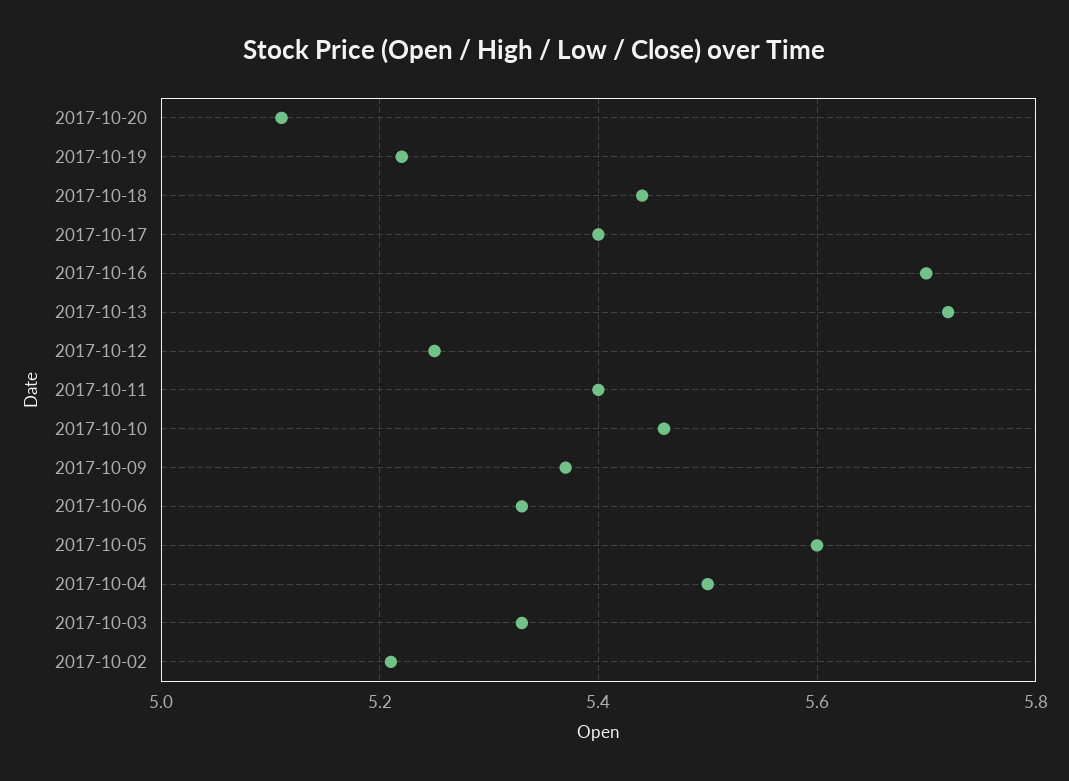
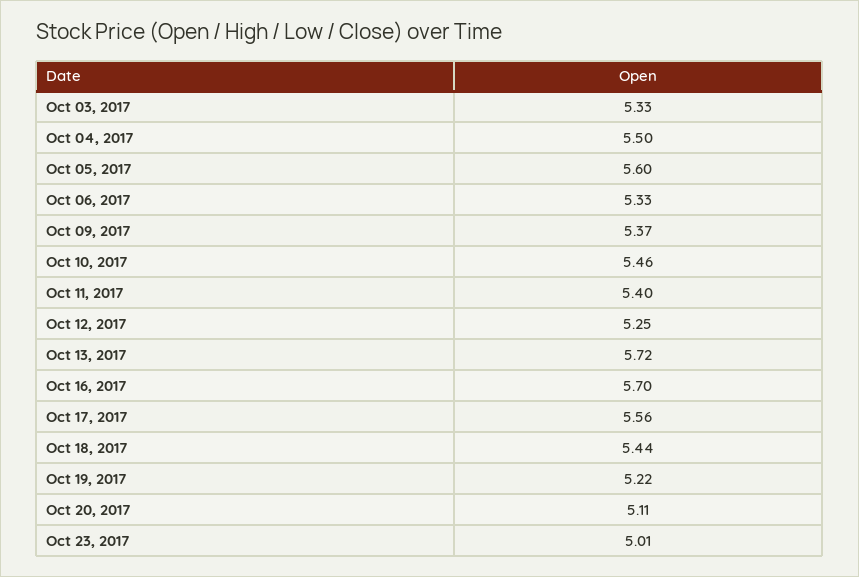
2017-10-17: 5.4 -> 5.56
2017-10-02: 5.2 -> none
Oct 23, 2017: none -> 5.01

